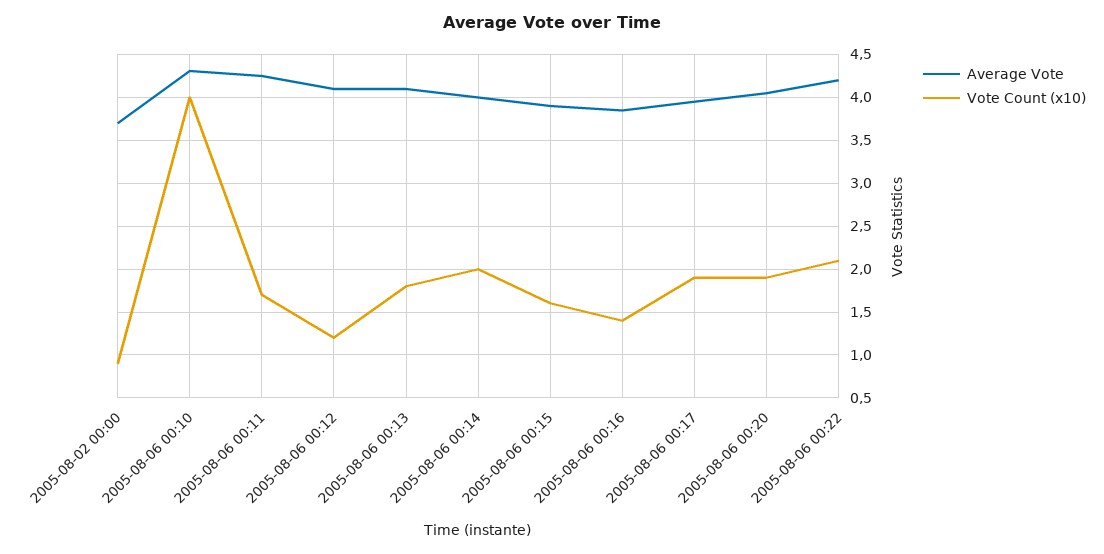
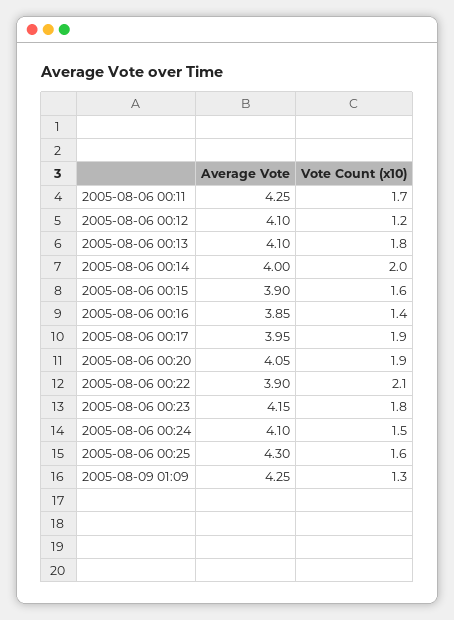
Average Vote, 2005-08-02 00:00: 3.7 -> none
Vote Count (x10), 2005-08-02 00:00: 0.9 -> none
Average Vote, 2005-08-06 00:10: 4.3 -> none
Vote Count (x10), 2005-08-06 00:10: 4 -> none
Average Vote, 2005-08-06 00:22: 4.2 -> 3.9
Average Vote, 2005-08-06 00:23: none -> 4.15
Vote Count (x10), 2005-08-06 00:23: none -> 1.8
Average Vote, 2005-08-06 00:24: none -> 4.1
Vote Count (x10), 2005-08-06 00:24: none -> 1.5
Average Vote, 2005-08-06 00:25: none -> 4.3
Vote Count (x10), 2005-08-06 00:25: none -> 1.6
Average Vote, 2005-08-09 01:09: none -> 4.25
Vote Count (x10), 2005-08-09 01:09: none -> 1.3

